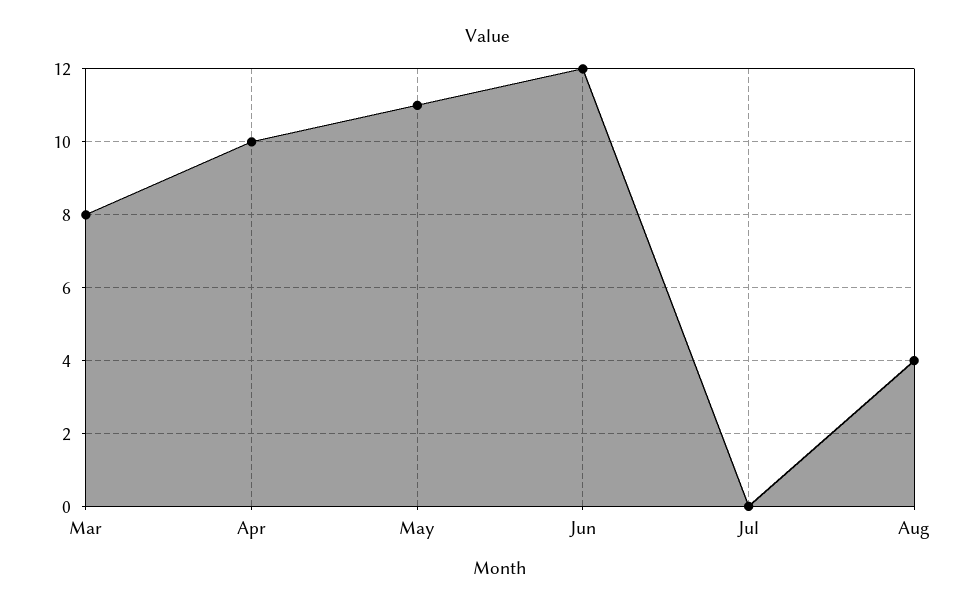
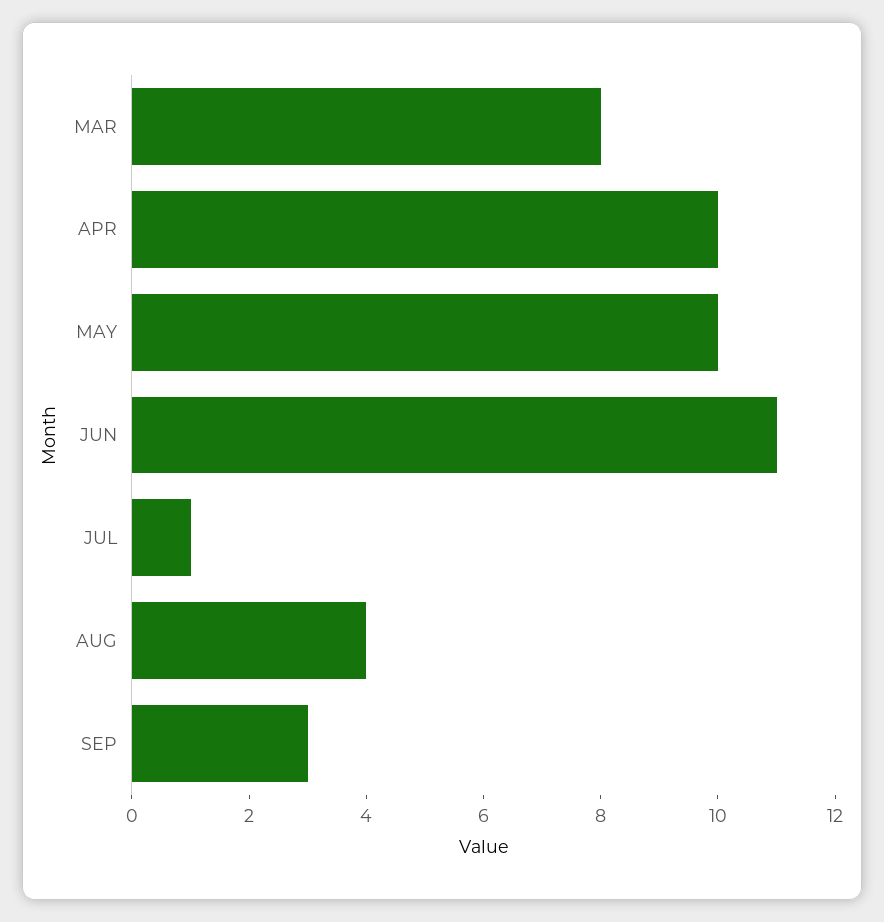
May: 11 -> 10
Jun: 12 -> 11
Jul: 0 -> 1
SEP: none -> 3

